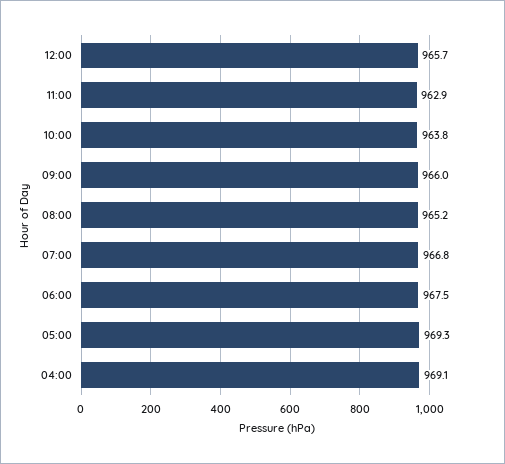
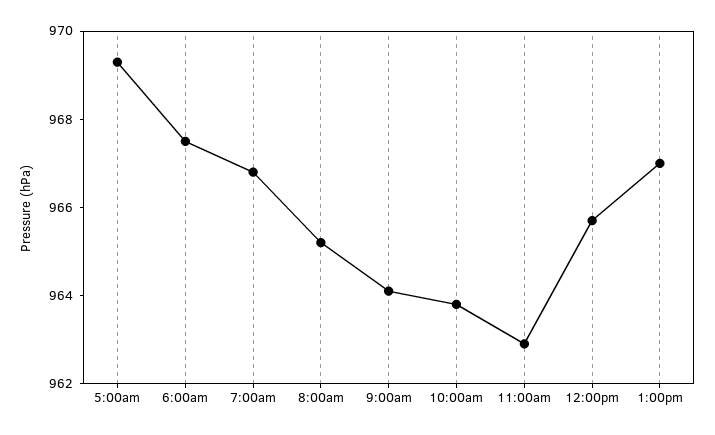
09:00: 966 -> 964
04:00: 969.1 -> none
1:00pm: none -> 967

